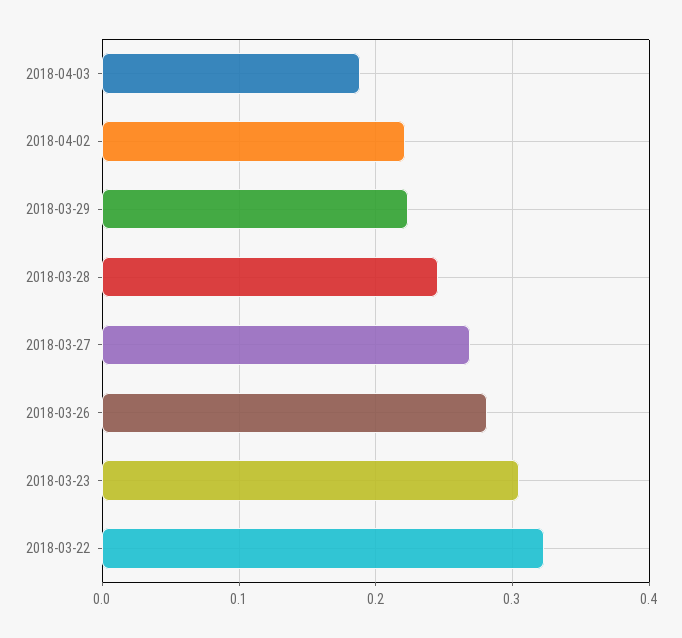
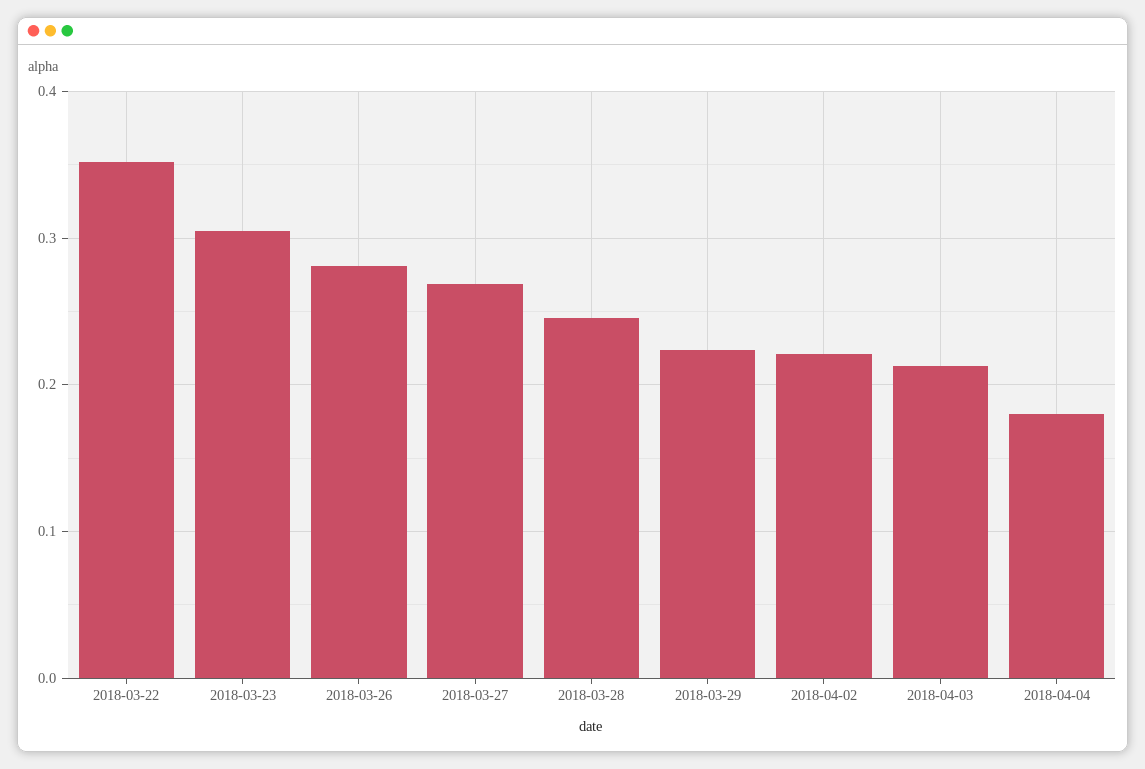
2018-04-03: 0.19 -> 0.21
2018-03-22: 0.32 -> 0.35
2018-04-04: none -> 0.18

